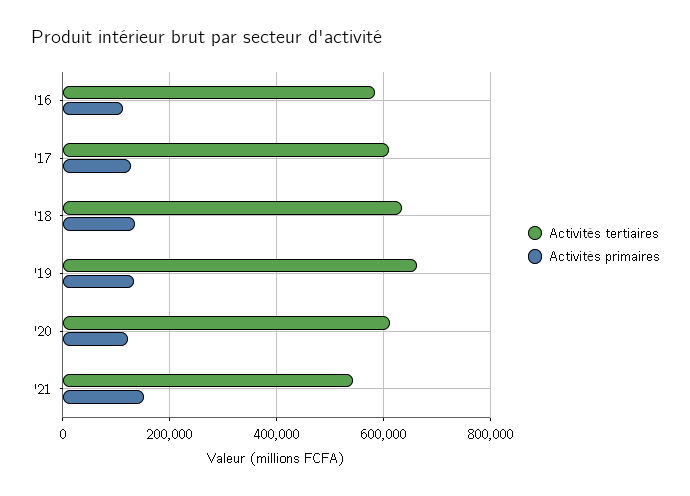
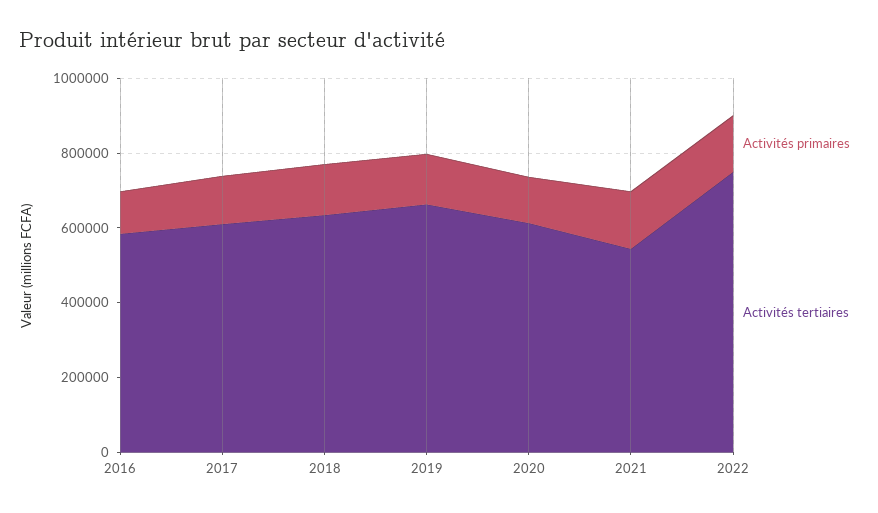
Activités primaires, 2022: none -> 150000
Activités tertiaires, 2022: none -> 750000

